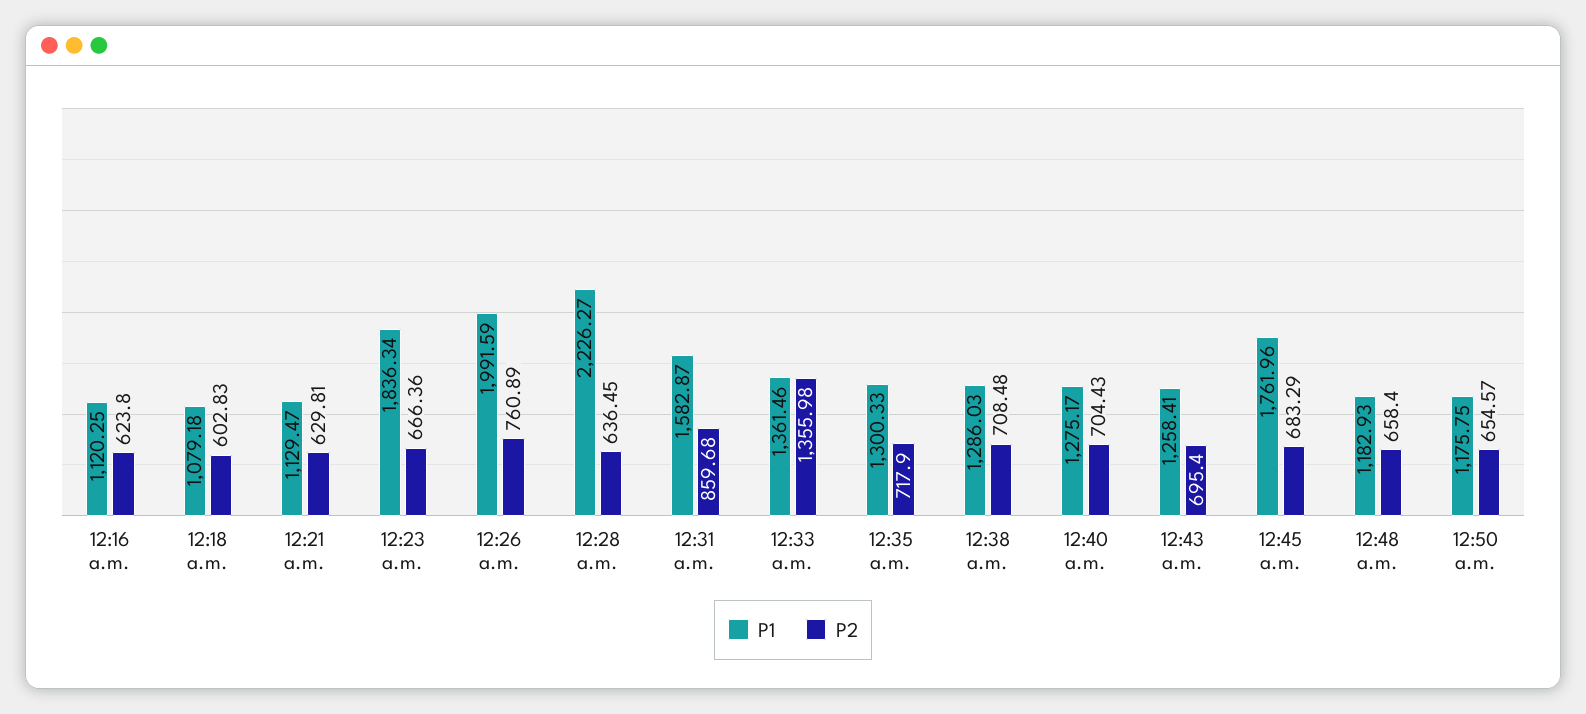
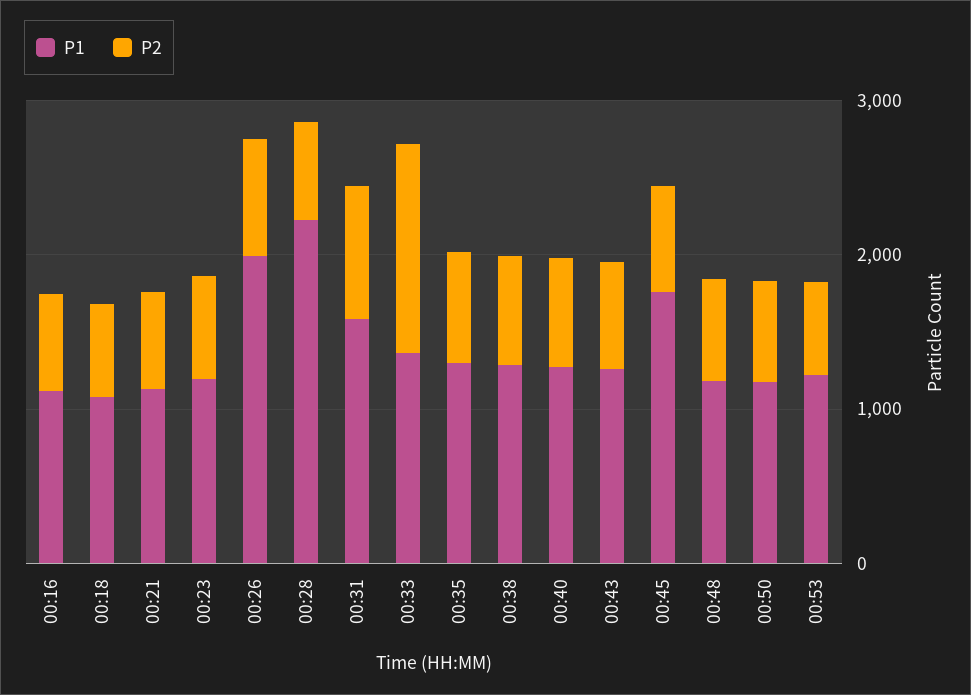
P1, 12:23 a.m.: 1836.34 -> 1200
P1, 00:53: none -> 1200
P2, 00:53: none -> 600

